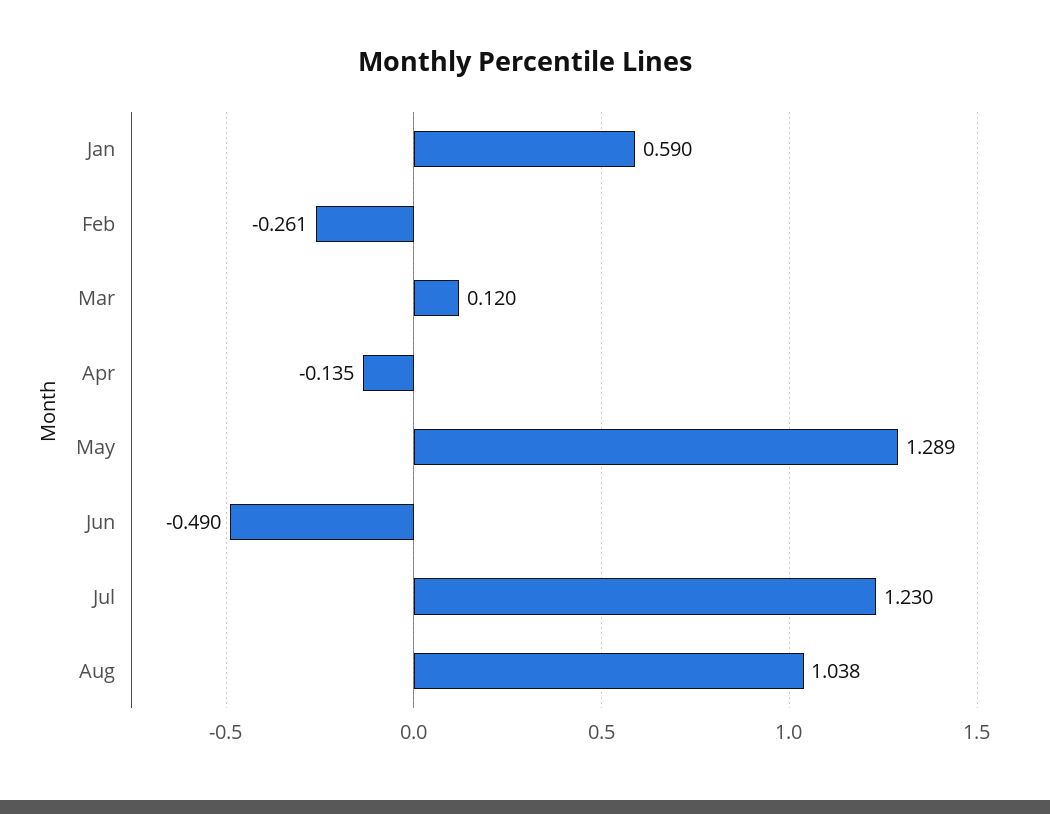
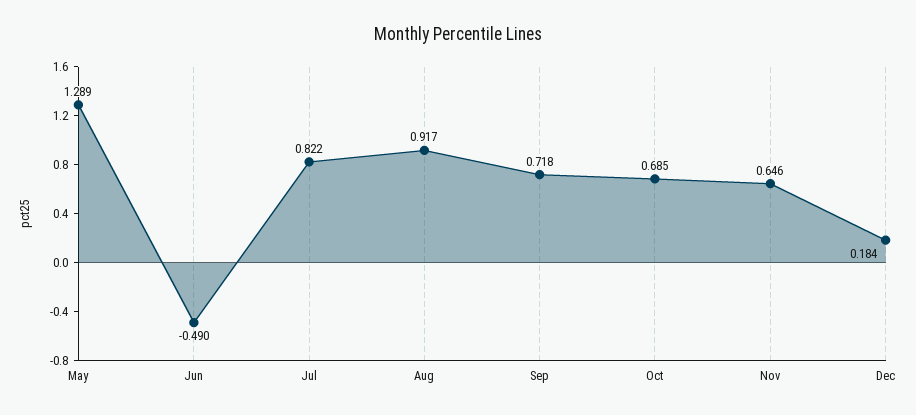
Jan: 0.59 -> none
Feb: -0.261 -> none
Mar: 0.12 -> none
Apr: -0.135 -> none
Jul: 1.23 -> 0.822
Aug: 1.038 -> 0.917
Sep: none -> 0.718
Oct: none -> 0.685
Nov: none -> 0.646
Dec: none -> 0.184

